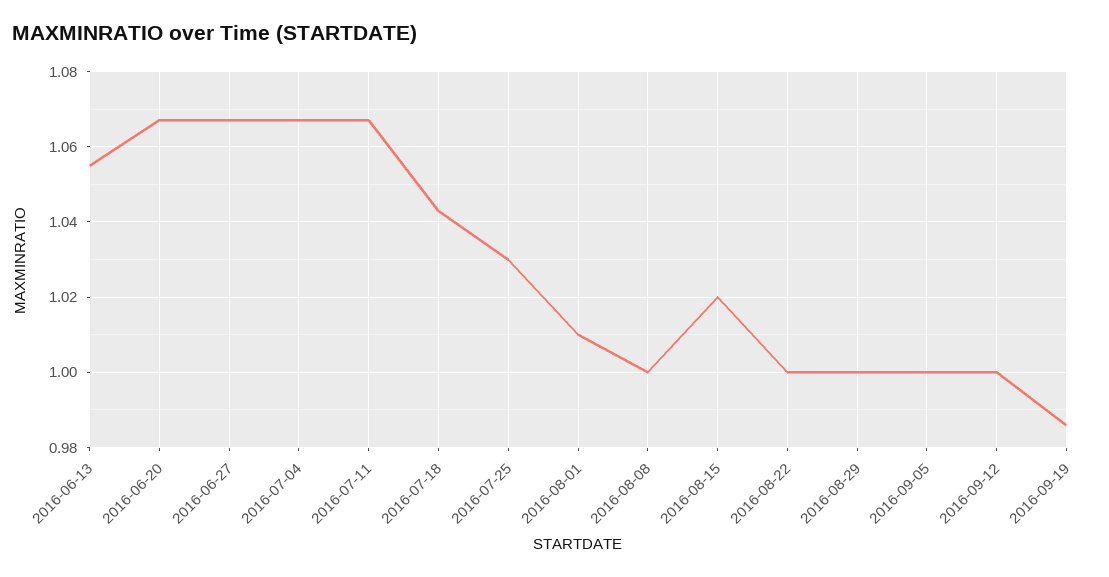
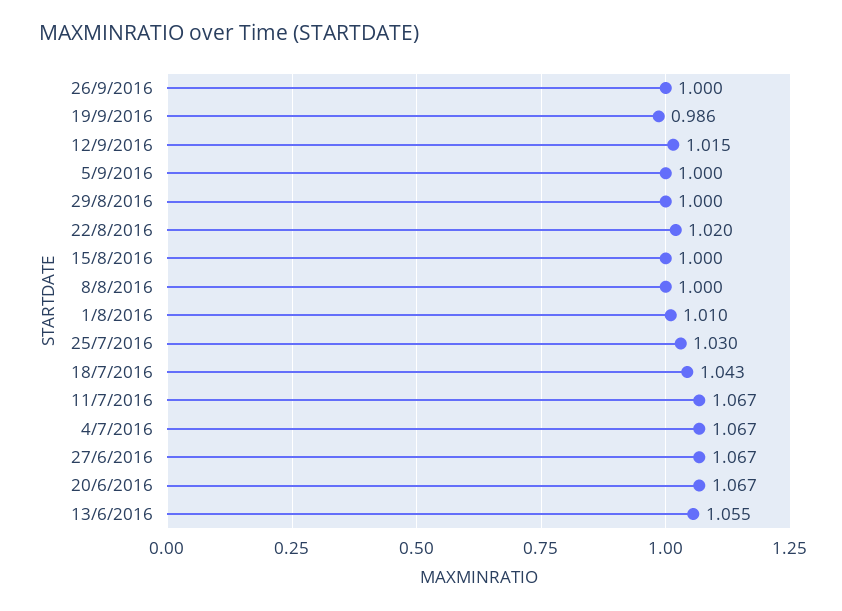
2016-08-15: 1.02 -> 1
2016-08-22: 1 -> 1.02
2016-09-12: 1 -> 1.015
26/9/2016: none -> 1

